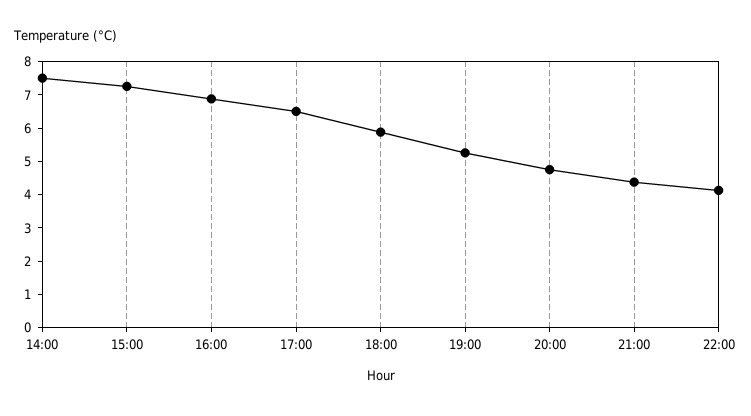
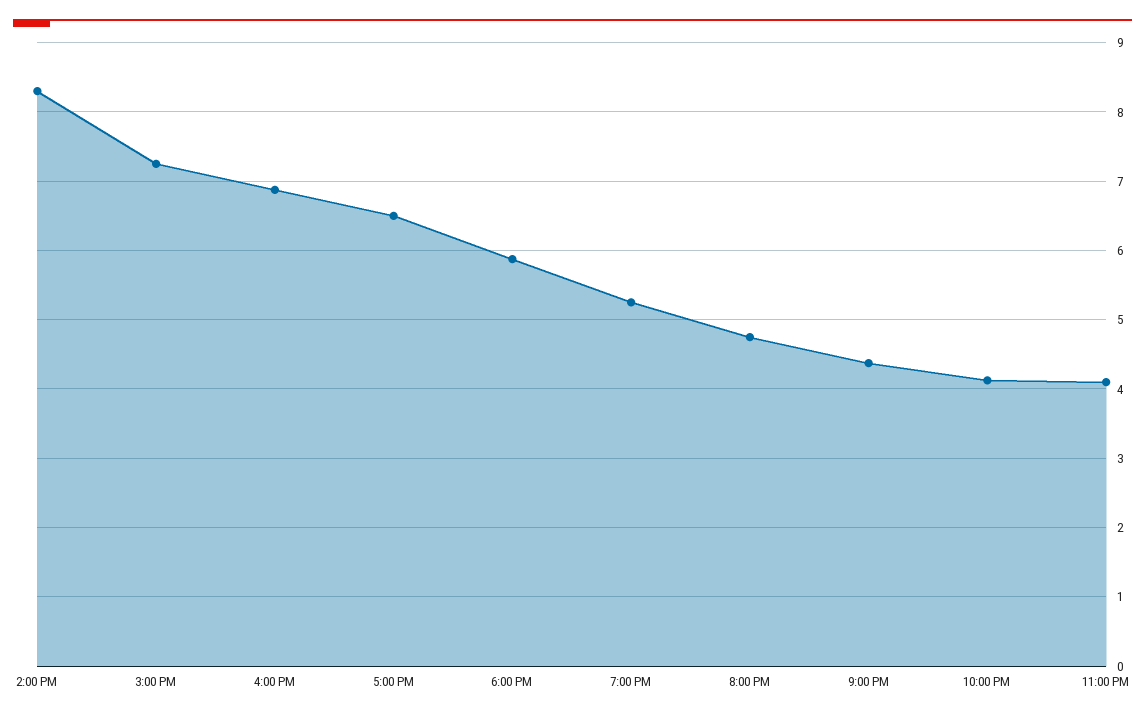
14:00: 7.5 -> 8.3
11:00 PM: none -> 4.1

